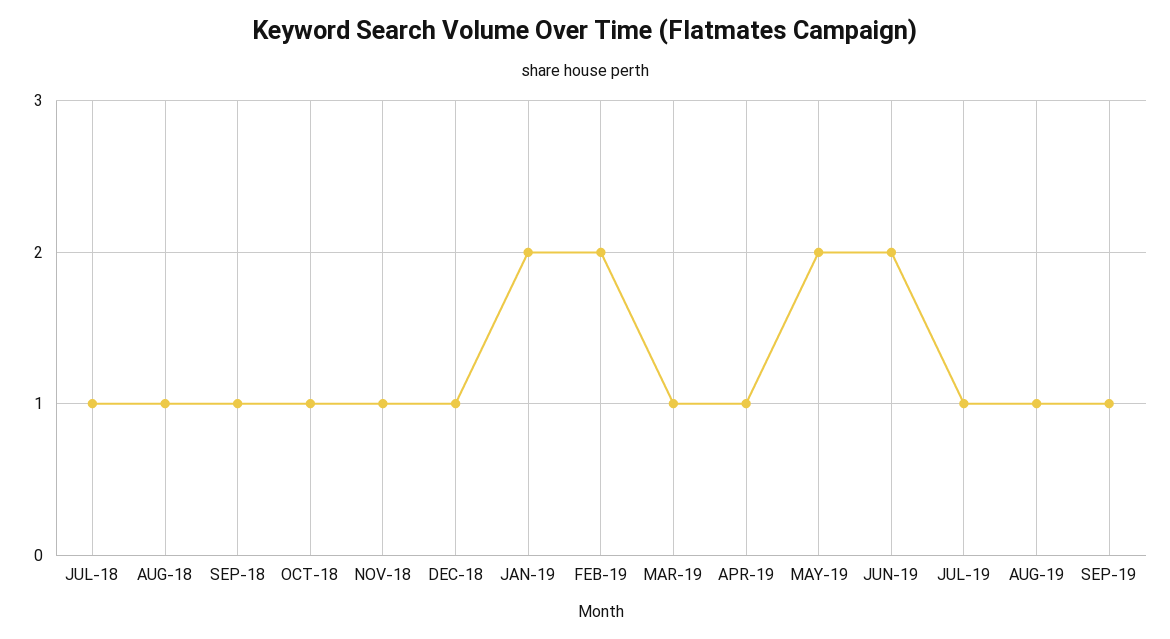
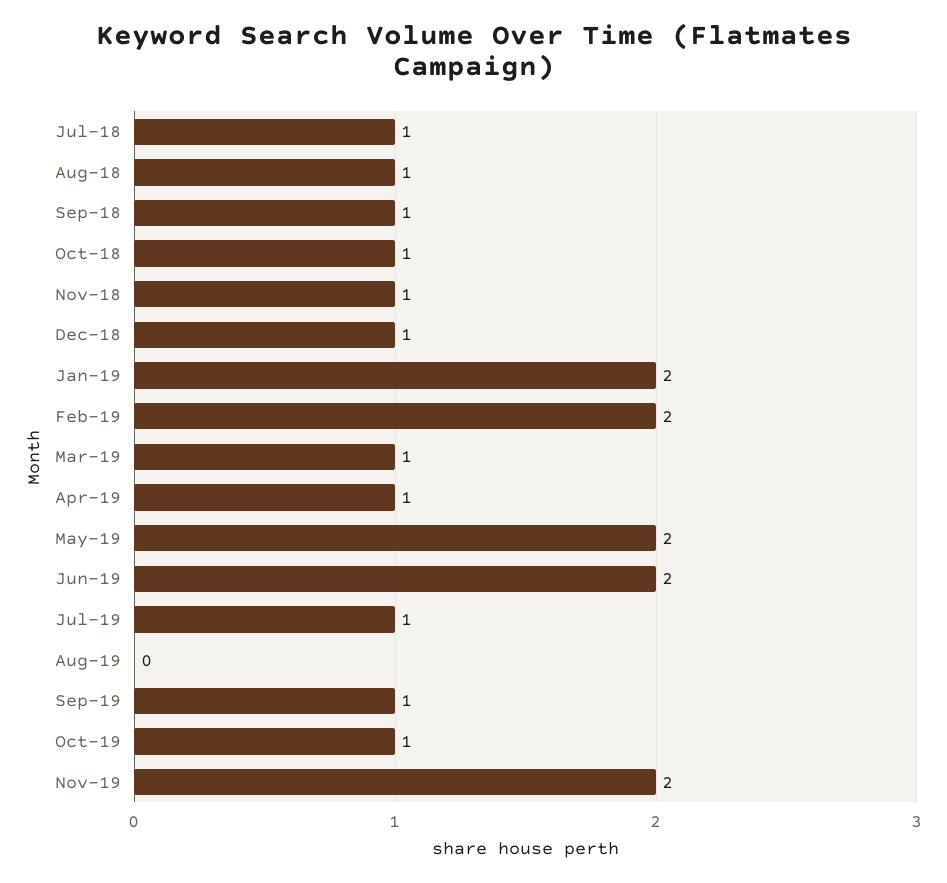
AUG-19: 1 -> 0
Oct-19: none -> 1
Nov-19: none -> 2

